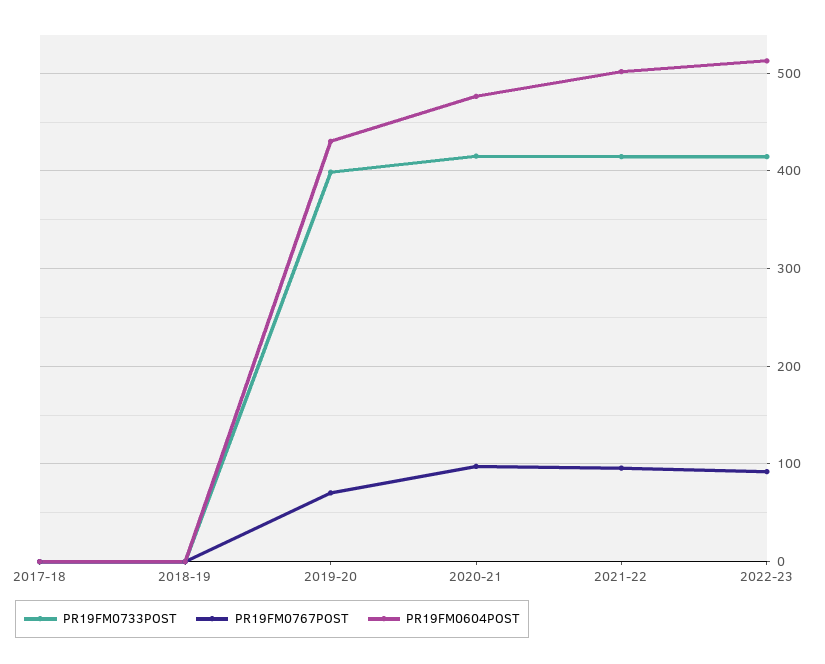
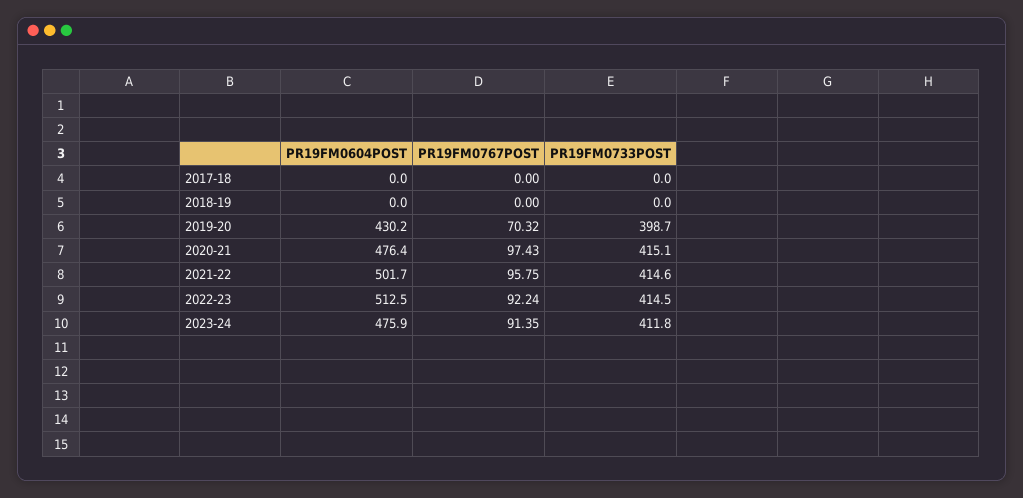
PR19FM0604POST, 2023-24: none -> 475.9
PR19FM0767POST, 2023-24: none -> 91.35
PR19FM0733POST, 2023-24: none -> 411.8

